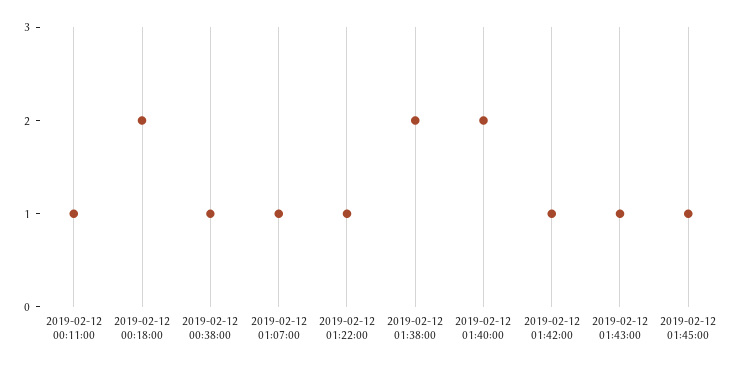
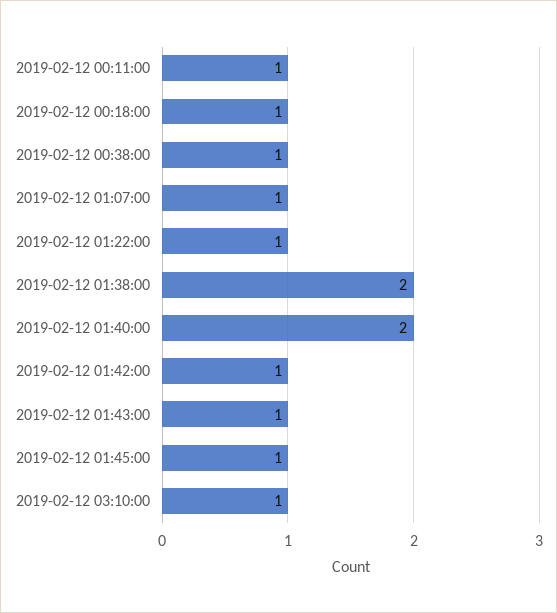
2019-02-12 00:18:00: 2 -> 1
2019-02-12 03:10:00: none -> 1

